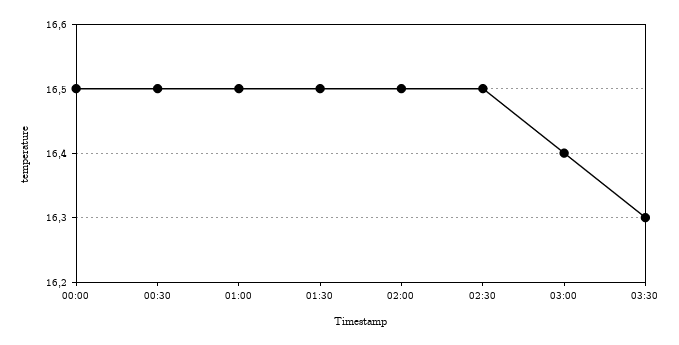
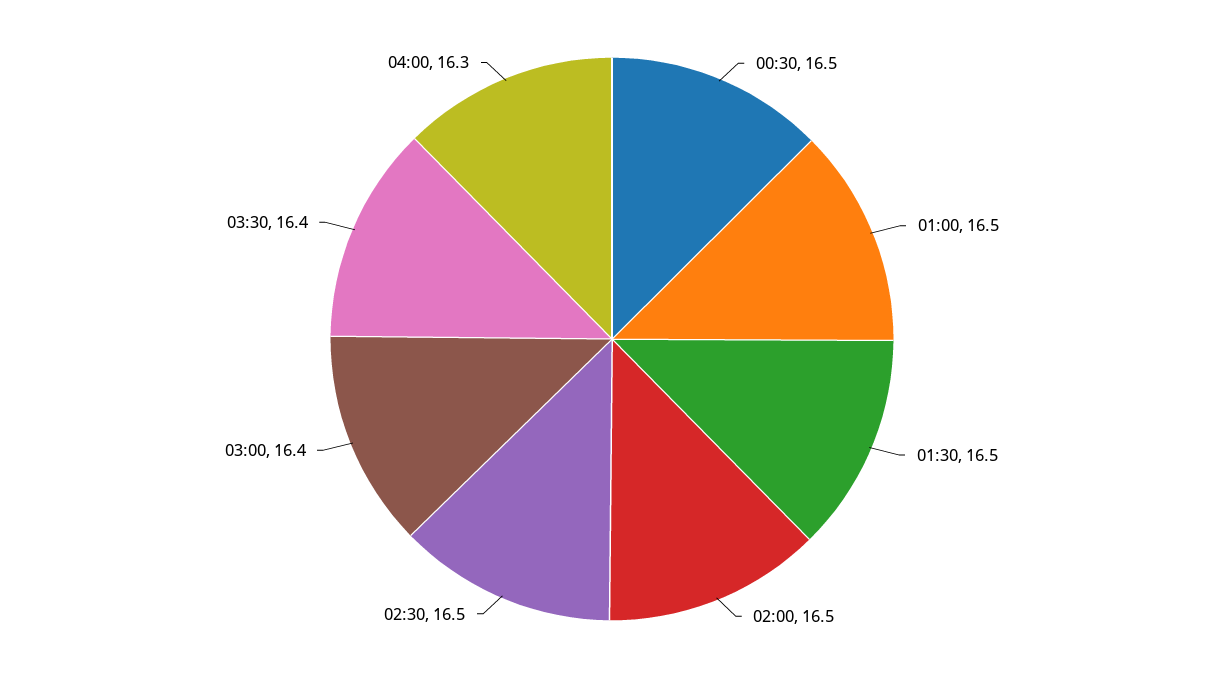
00:00: 16.5 -> none
03:30: 16.3 -> 16.4
04:00: none -> 16.3

